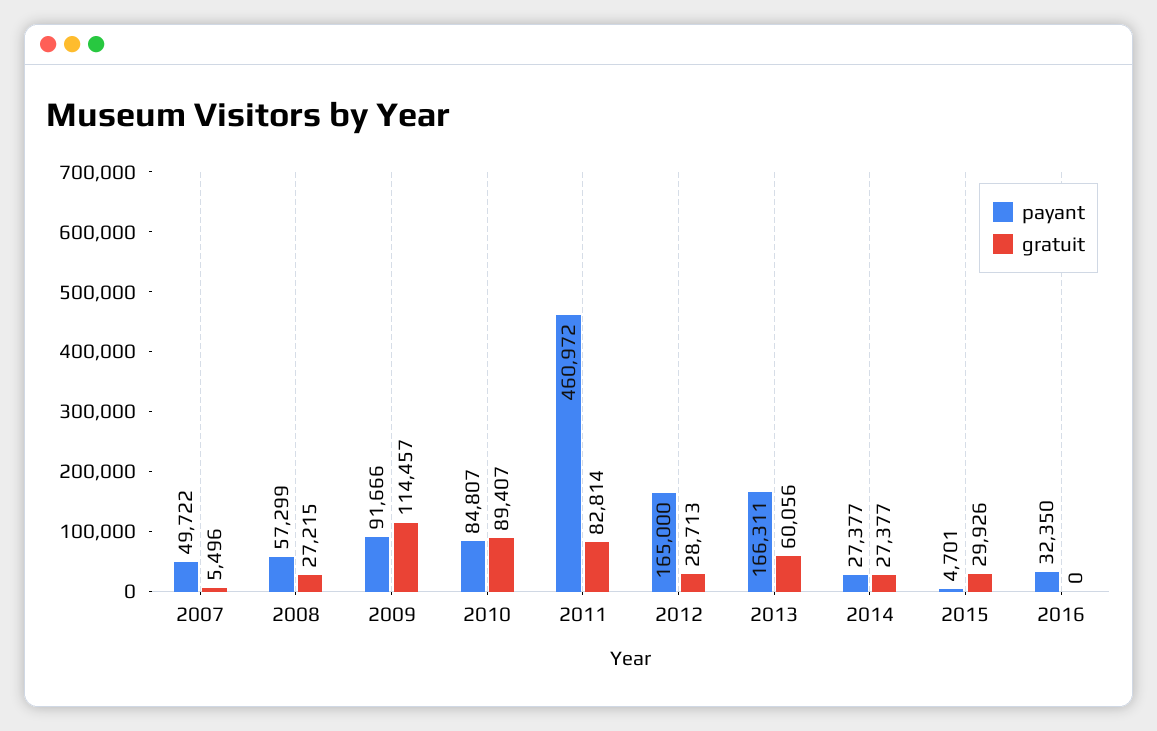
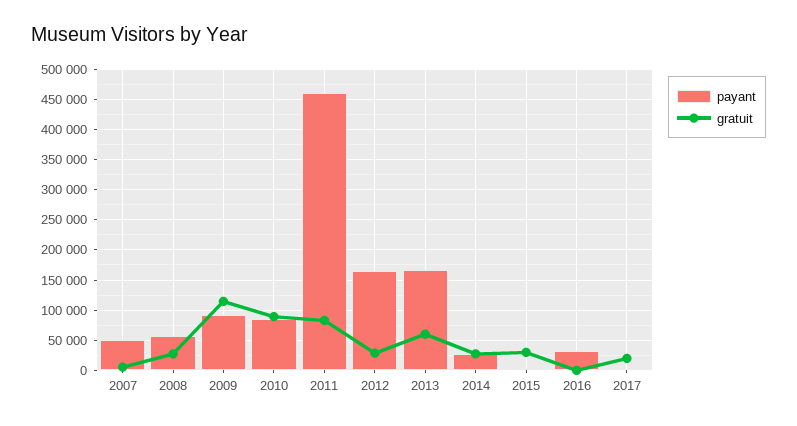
payant, 2017: none -> 0
gratuit, 2017: none -> 20000

